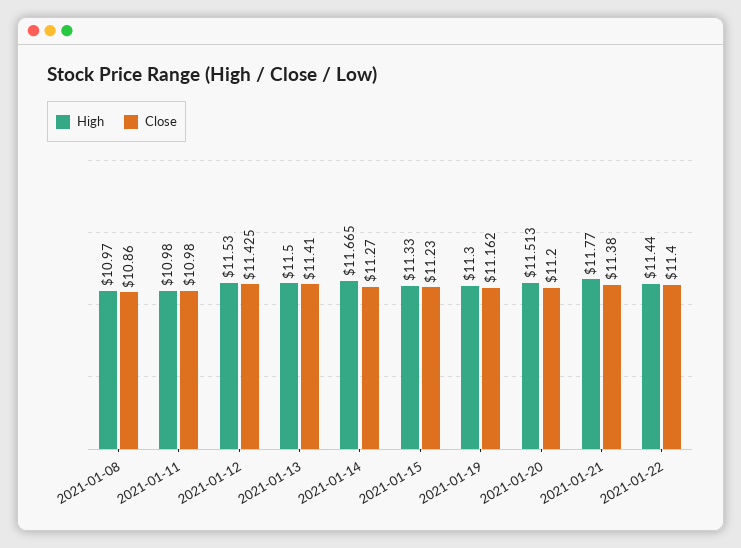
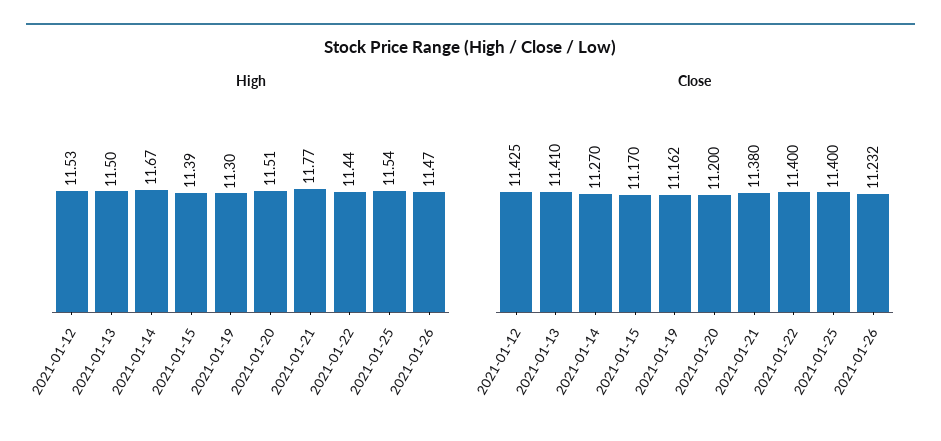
High, 2021-01-08: 10.97 -> none
Close, 2021-01-08: 10.86 -> none
High, 2021-01-11: 10.98 -> none
Close, 2021-01-11: 10.98 -> none
High, 2021-01-15: 11.33 -> 11.39
Close, 2021-01-15: 11.23 -> 11.17
High, 2021-01-25: none -> 11.54
High, 2021-01-26: none -> 11.47
Close, 2021-01-25: none -> 11.4
Close, 2021-01-26: none -> 11.232

